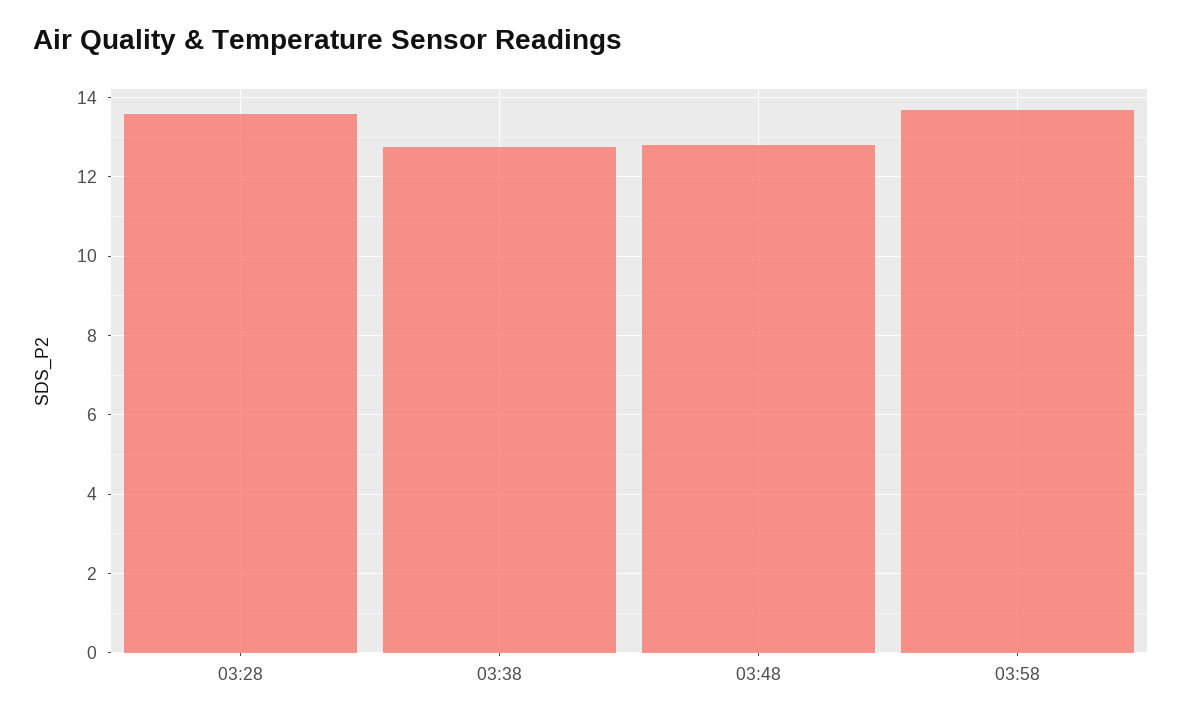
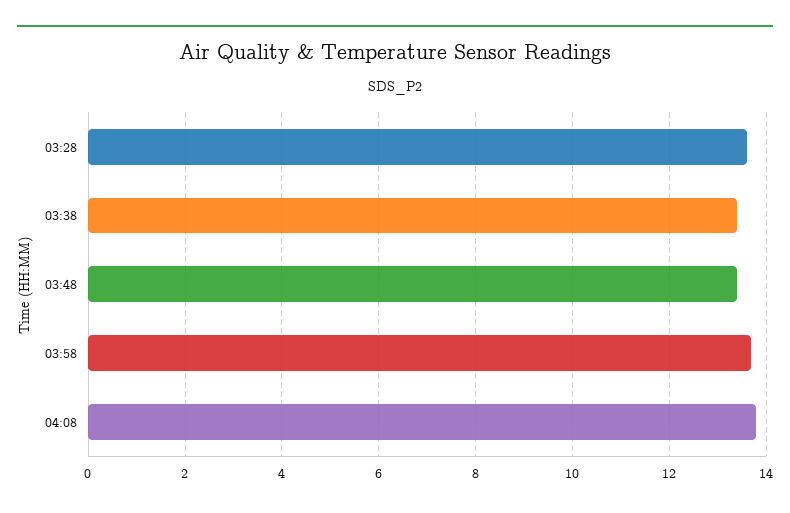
03:38: 12.8 -> 13.4
03:48: 12.8 -> 13.4
04:08: none -> 13.8

